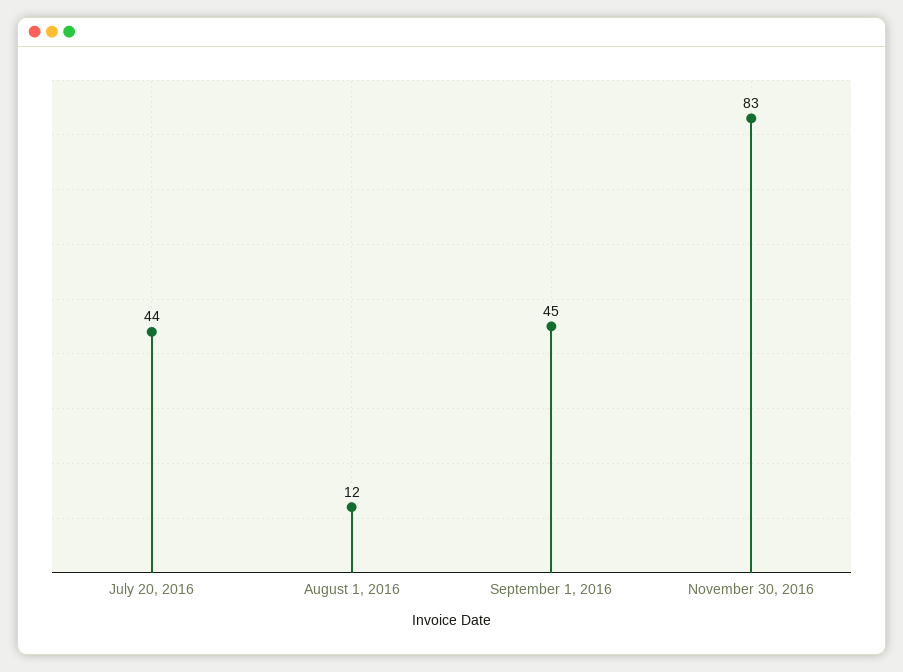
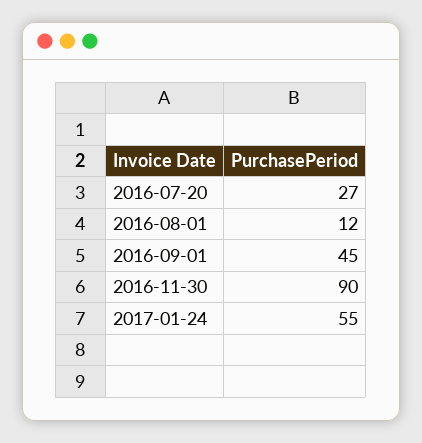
July 20, 2016: 44 -> 27
November 30, 2016: 83 -> 90
2017-01-24: none -> 55

